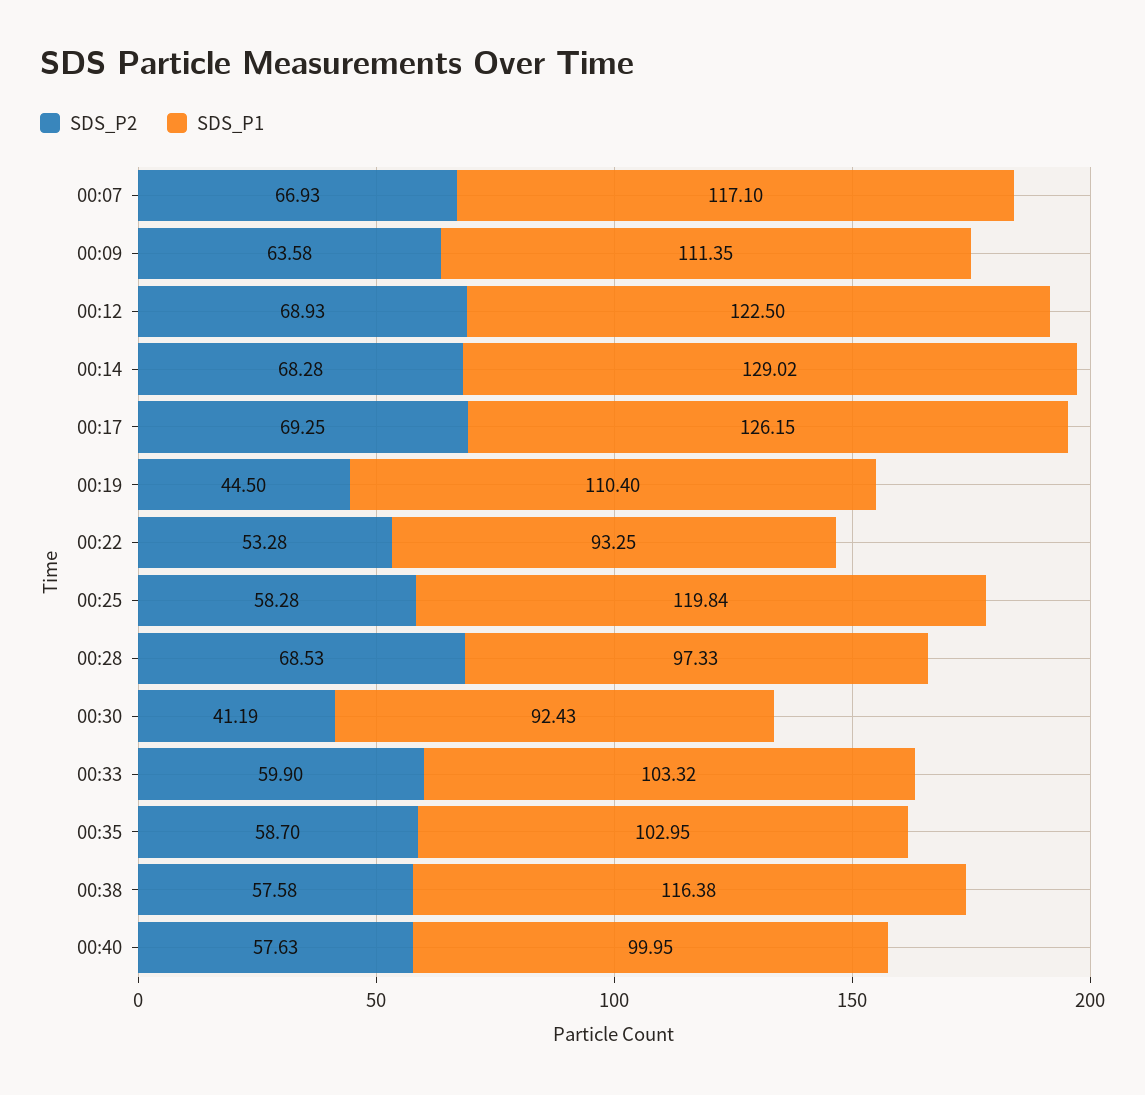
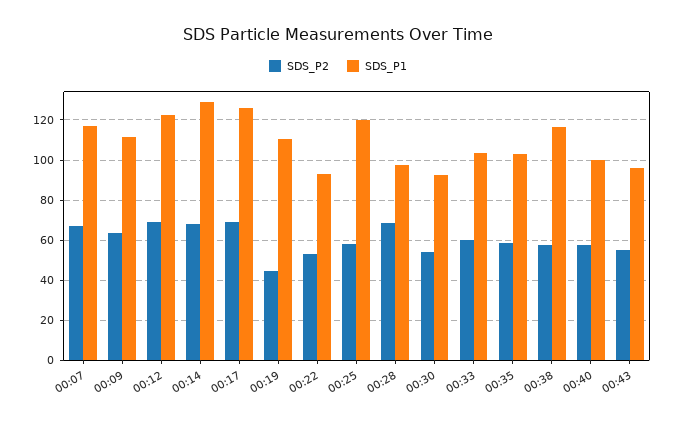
SDS_P2, 00:30: 41.19 -> 55
SDS_P2, 00:43: none -> 55
SDS_P1, 00:43: none -> 95

